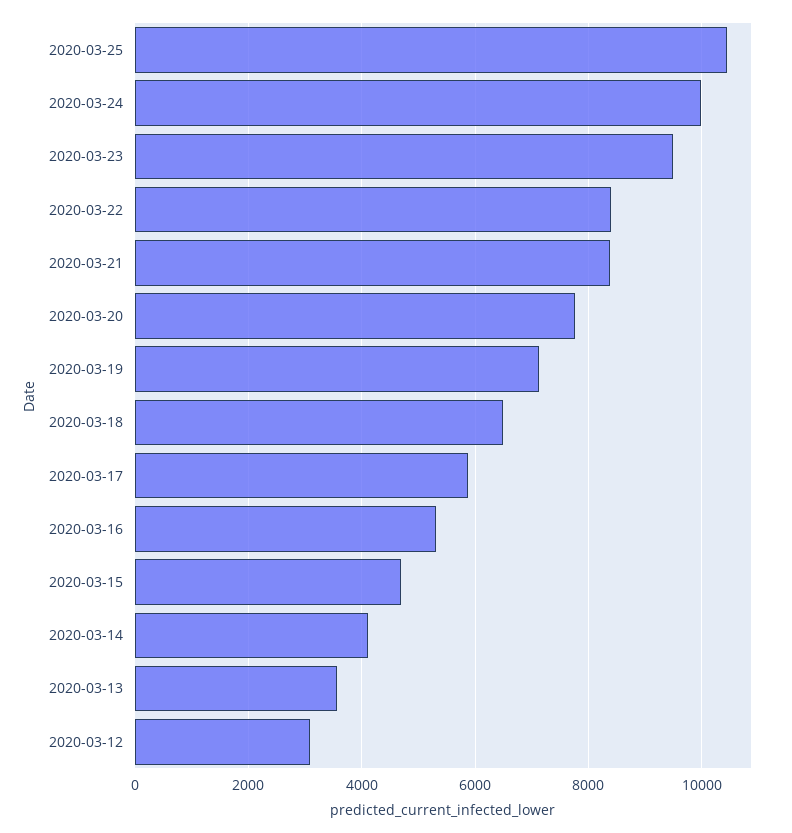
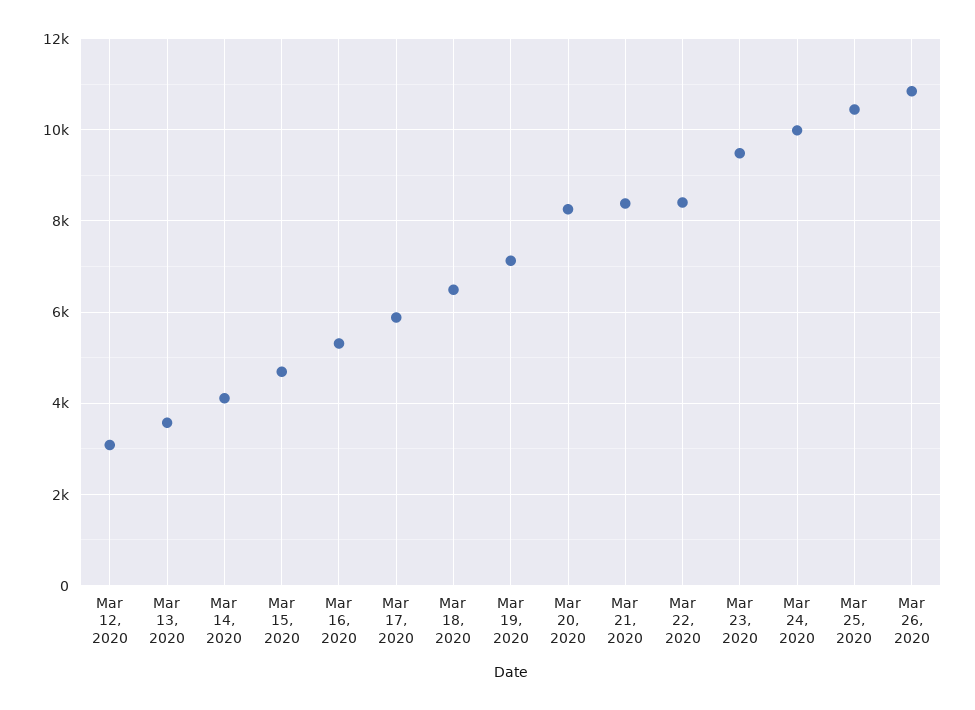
2020-03-20: 7800 -> 8200
Mar 26, 2020: none -> 10800

